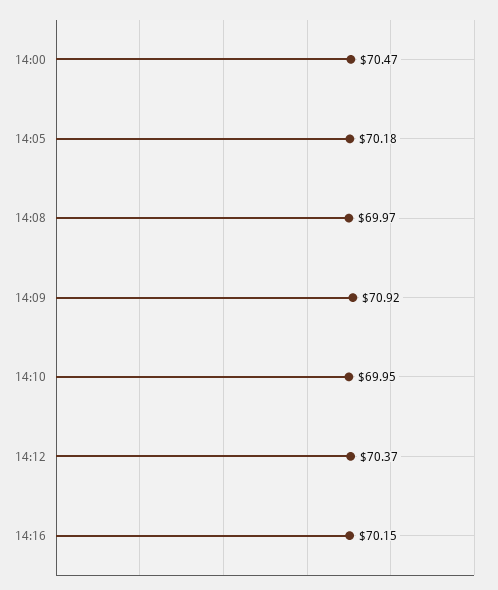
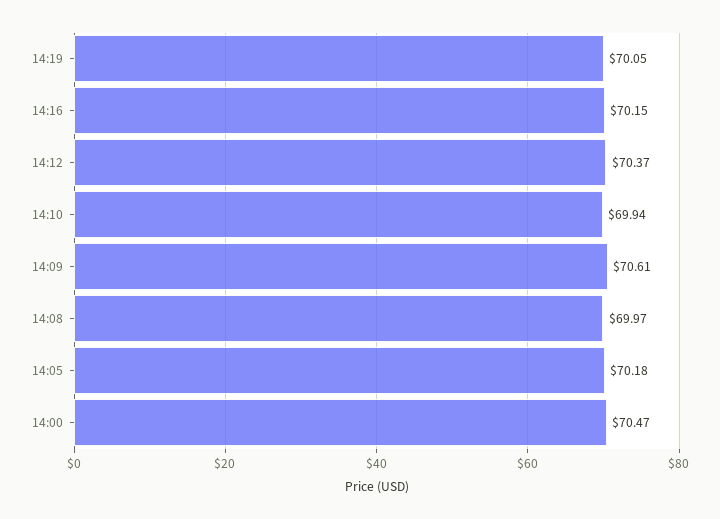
14:09: 70.92 -> 70.61
14:10: 69.95 -> 69.94
14:19: none -> 70.05

